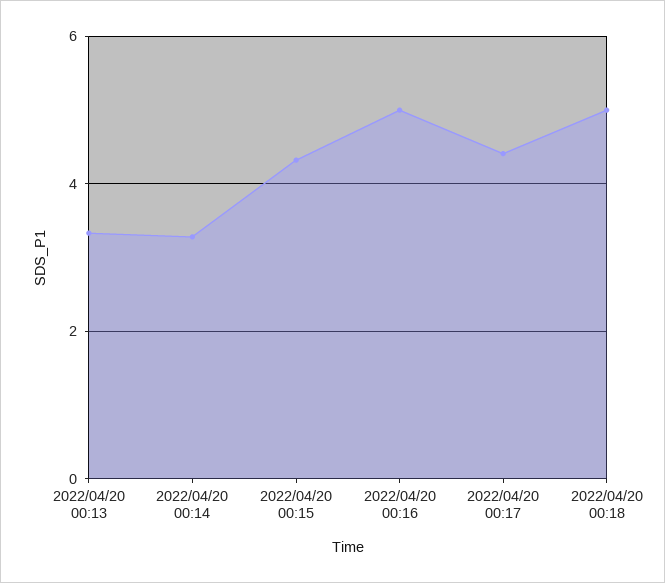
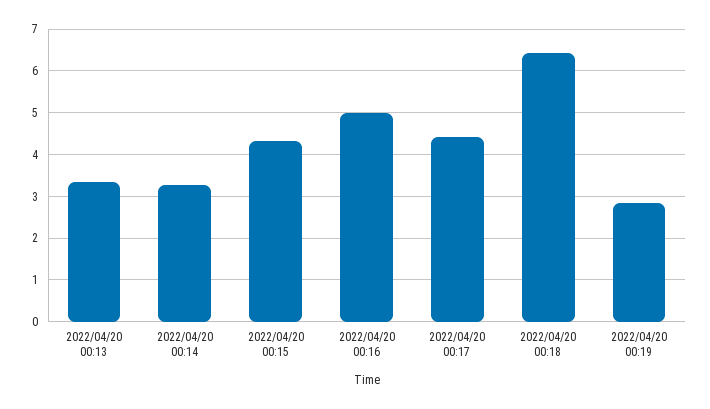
2022/04/20 00:18: 5 -> 6.4
2022/04/20 00:19: none -> 2.8

